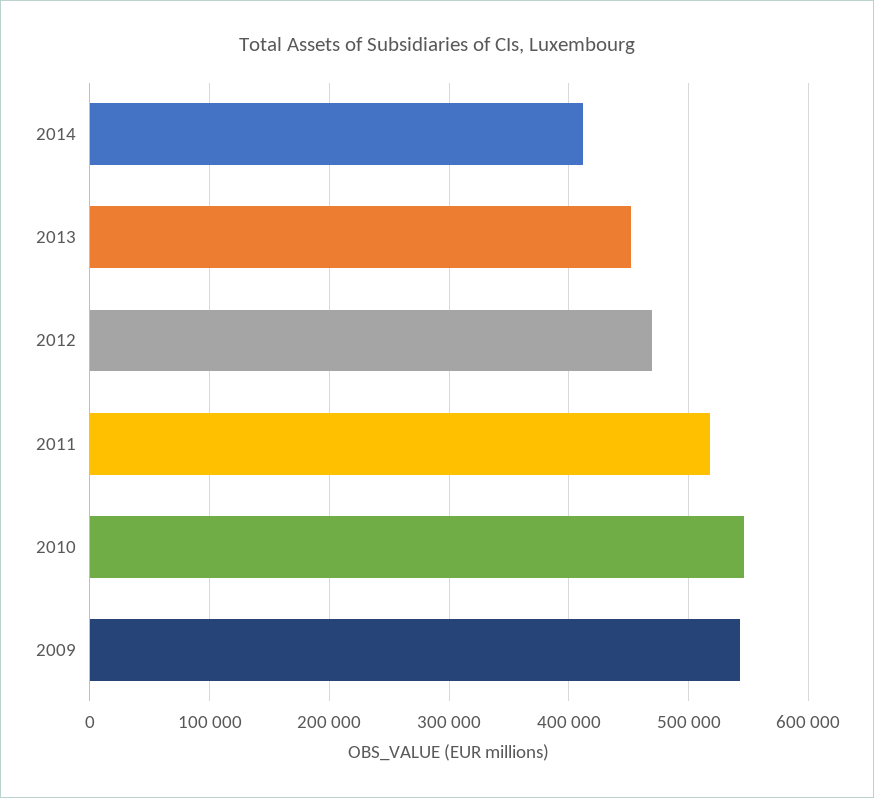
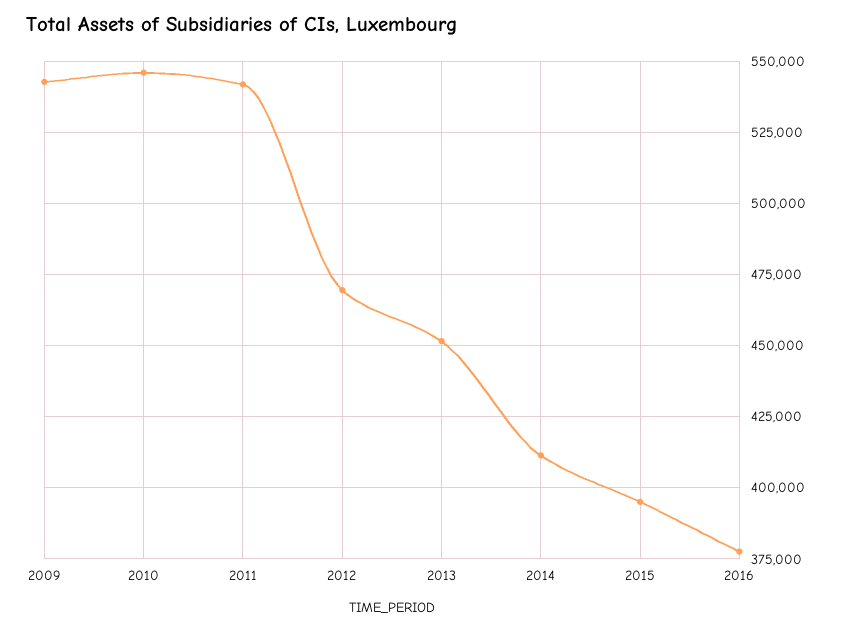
2011: 520000 -> 542500
2015: none -> 395000
2016: none -> 377500

